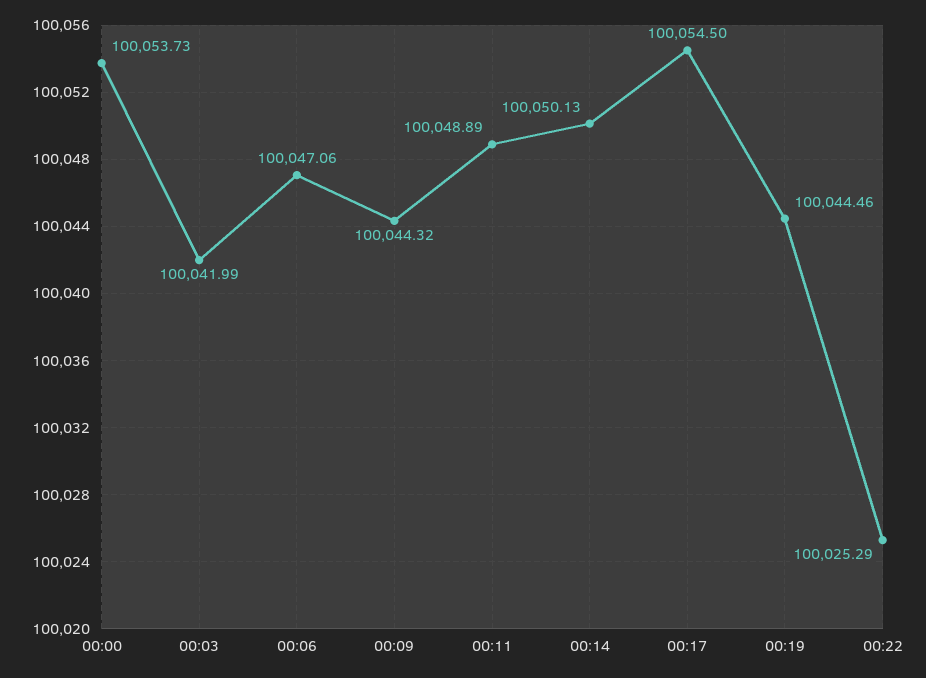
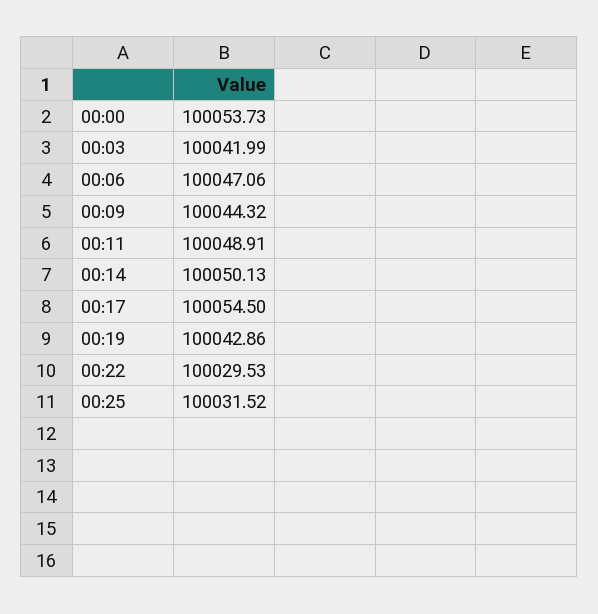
00:11: 100048.89 -> 100048.91
00:19: 100044.46 -> 100042.86
00:22: 100025.29 -> 100029.53
00:25: none -> 100031.52

